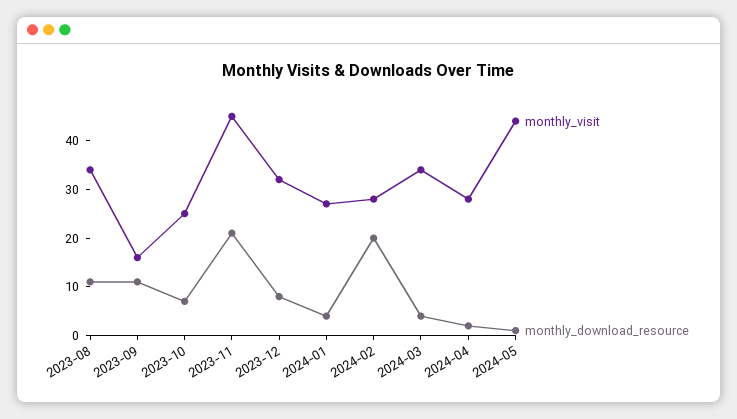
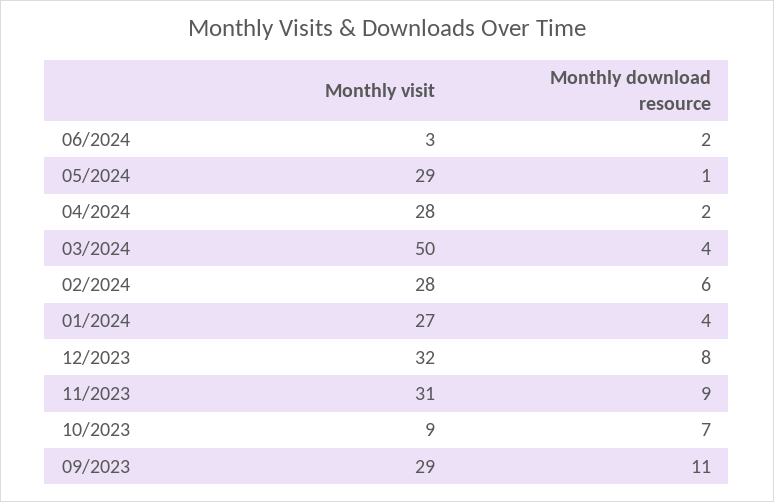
monthly_visit, 2023-08: 35 -> none
monthly_download_resource, 2023-08: 10 -> none
monthly_visit, 2023-09: 15 -> 29
monthly_visit, 2023-10: 25 -> 9
monthly_visit, 2023-11: 45 -> 31
monthly_download_resource, 2023-11: 20 -> 9
monthly_download_resource, 2024-02: 20 -> 6
monthly_visit, 2024-03: 35 -> 50
monthly_visit, 2024-05: 45 -> 29
monthly_visit, 06/2024: none -> 3
monthly_download_resource, 06/2024: none -> 2

